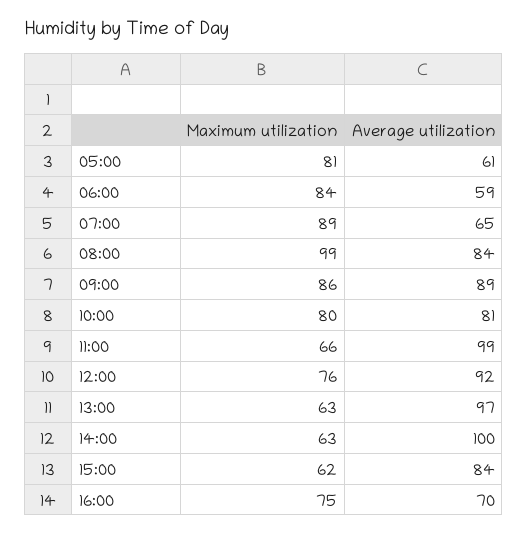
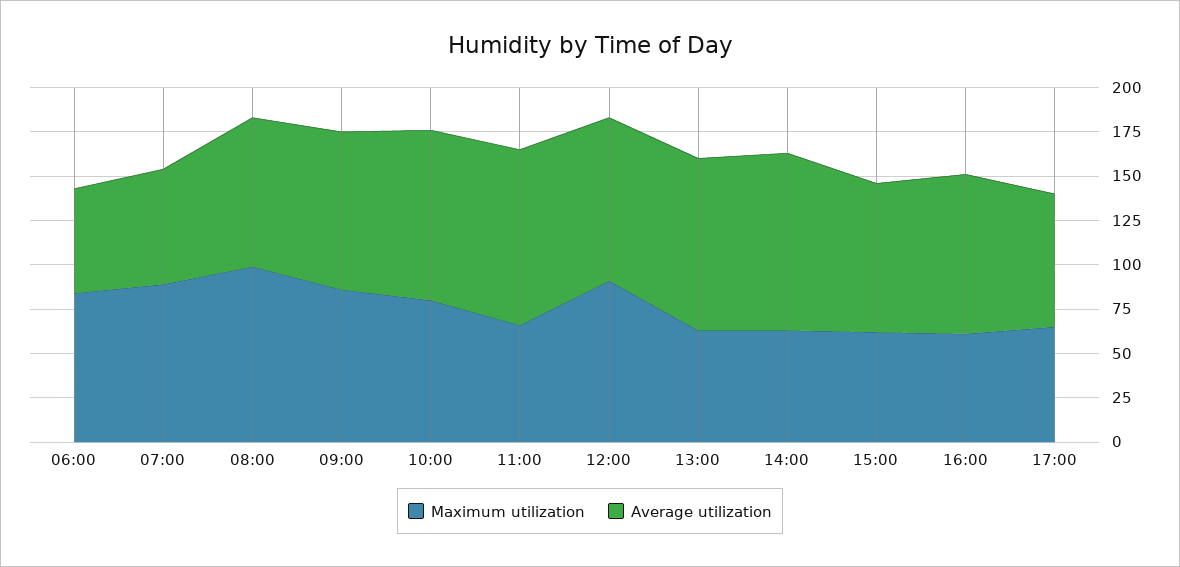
Maximum utilization, 05:00: 81 -> none
Average utilization, 05:00: 61 -> none
Average utilization, 10:00: 81 -> 95
Maximum utilization, 12:00: 76 -> 90
Maximum utilization, 16:00: 75 -> 60
Average utilization, 16:00: 70 -> 90
Maximum utilization, 17:00: none -> 65
Average utilization, 17:00: none -> 75

